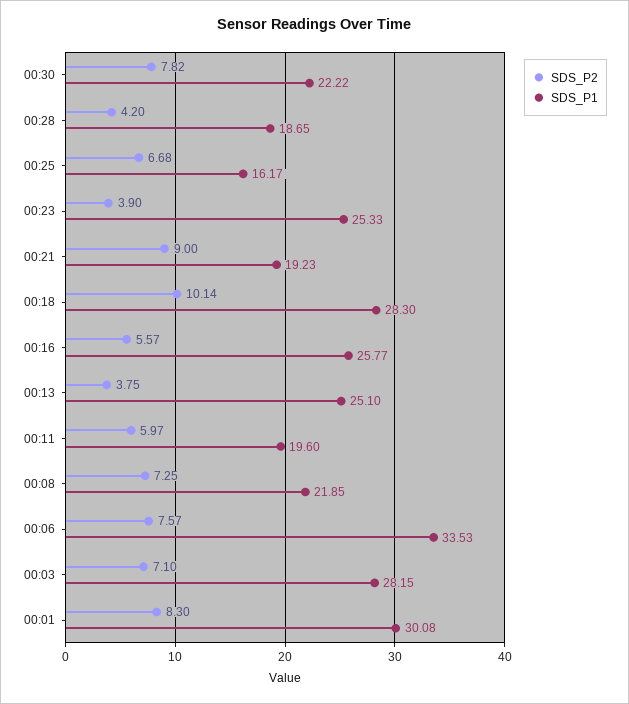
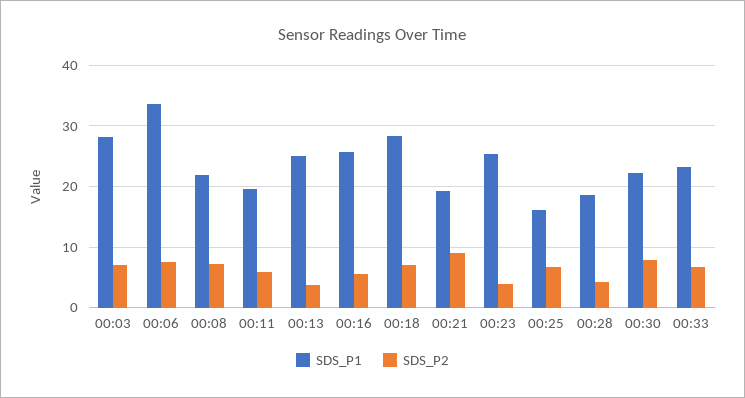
SDS_P2, 00:18: 10.14 -> 7
SDS_P2, 00:01: 8.3 -> none
SDS_P1, 00:01: 30.08 -> none
SDS_P1, 00:33: none -> 23
SDS_P2, 00:33: none -> 7

